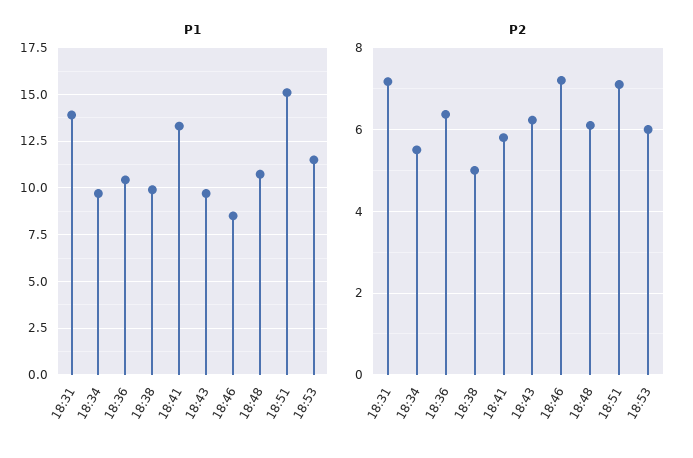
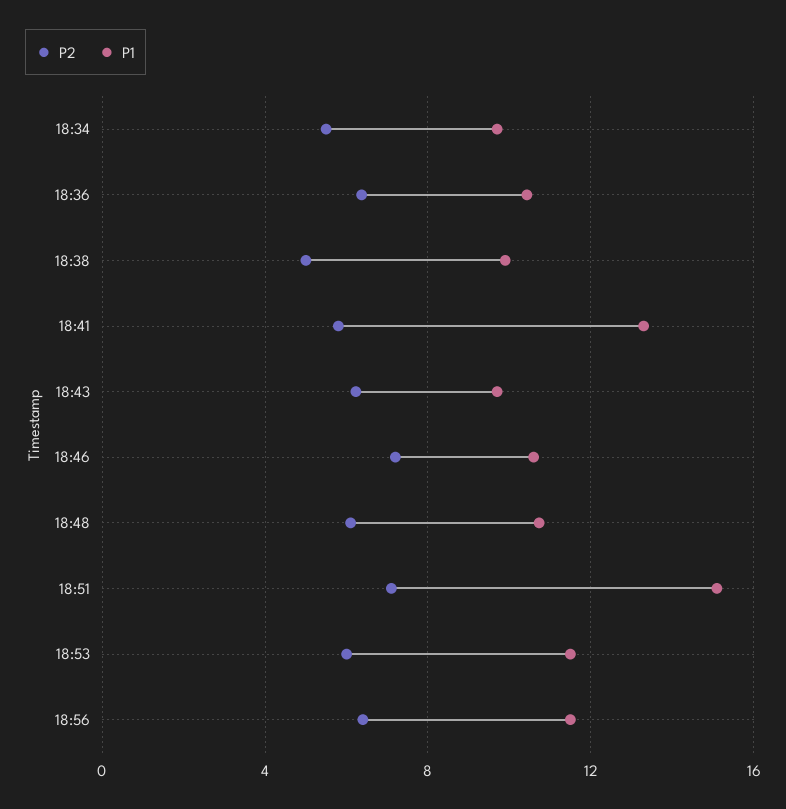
P1, 18:31: 14 -> none
P1, 18:46: 8.5 -> 10.5
P2, 18:31: 7.2 -> none
P2, 18:56: none -> 6.5
P1, 18:56: none -> 11.5

